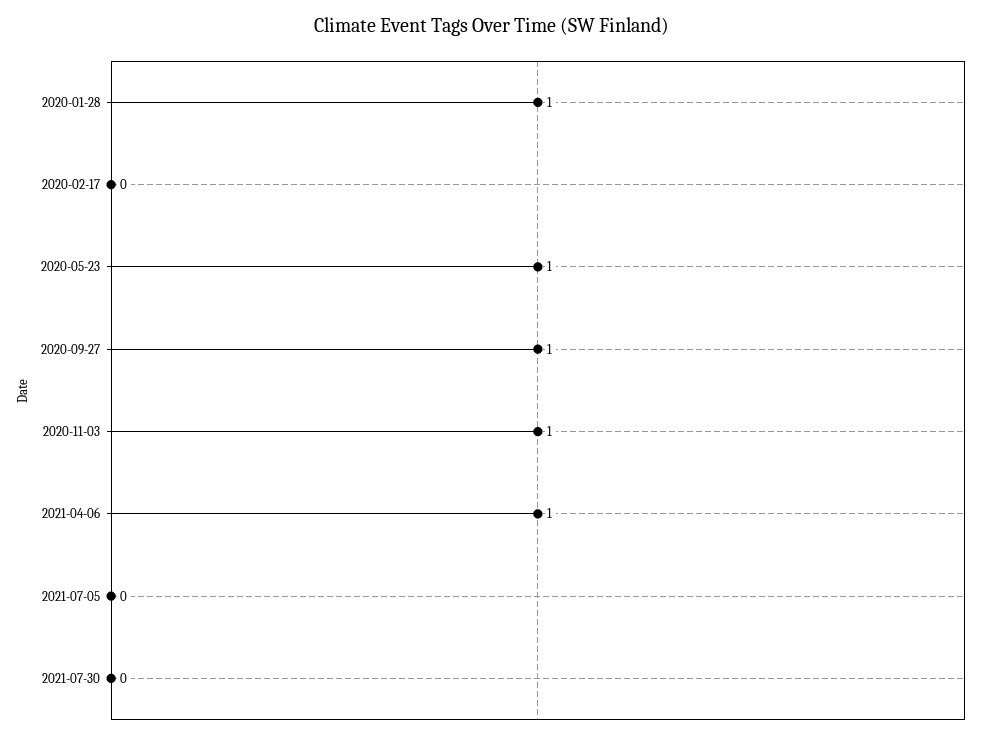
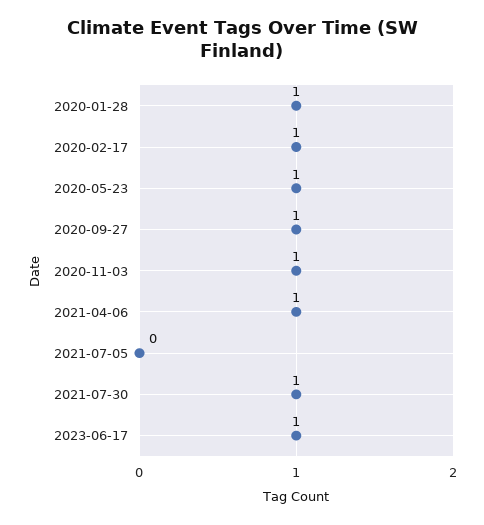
2020-02-17: 0 -> 1
2021-07-30: 0 -> 1
2023-06-17: none -> 1

